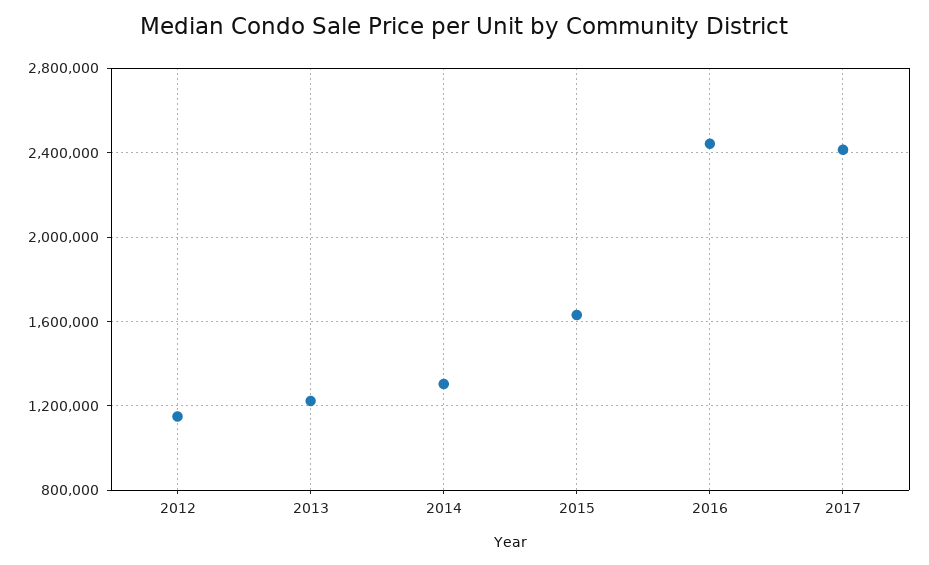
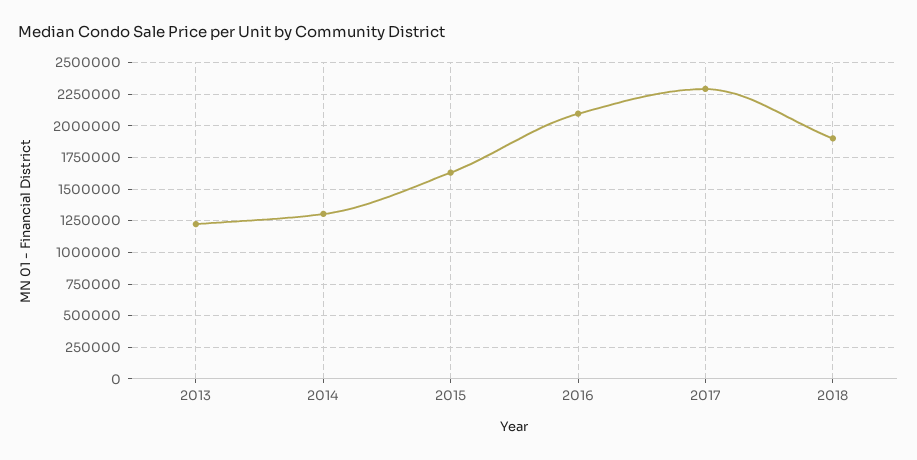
2012: 1150000 -> none
2016: 2450000 -> 2100000
2017: 2400000 -> 2300000
2018: none -> 1900000

